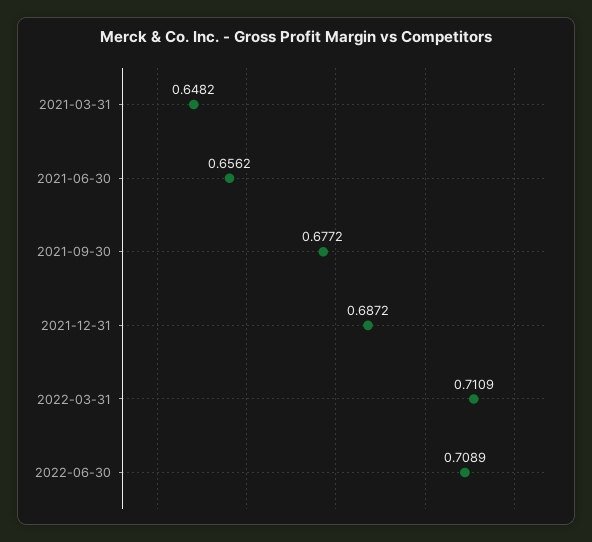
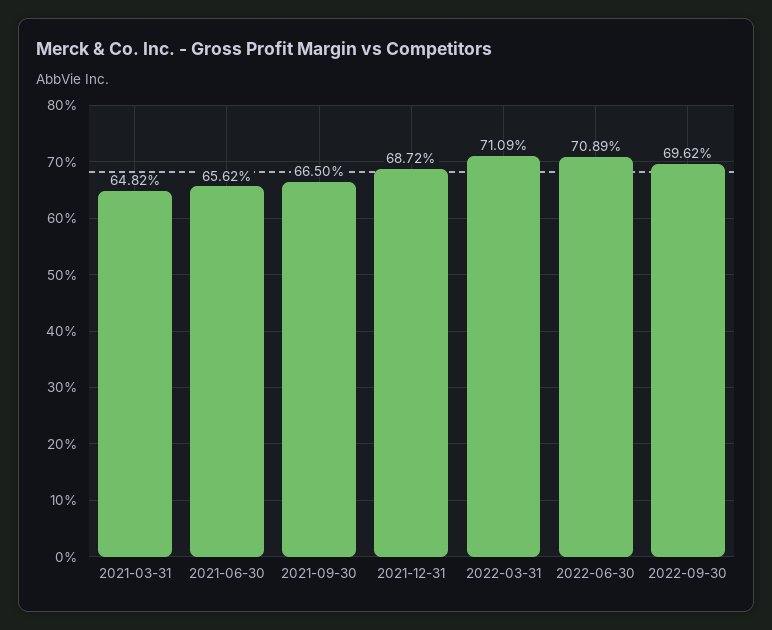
2021-09-30: 0.6772 -> 0.665
2022-09-30: none -> 0.6962

